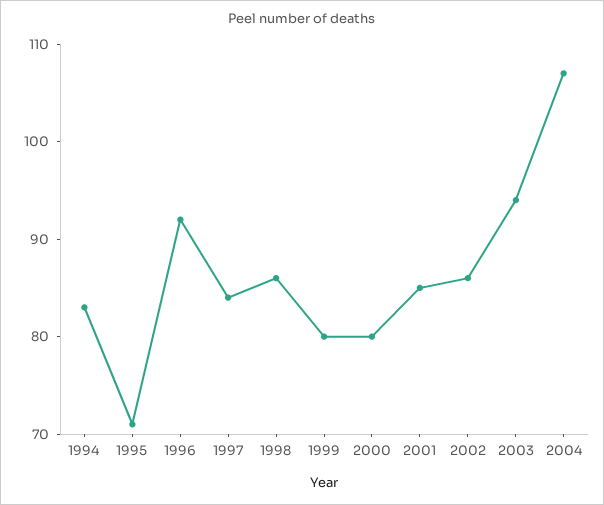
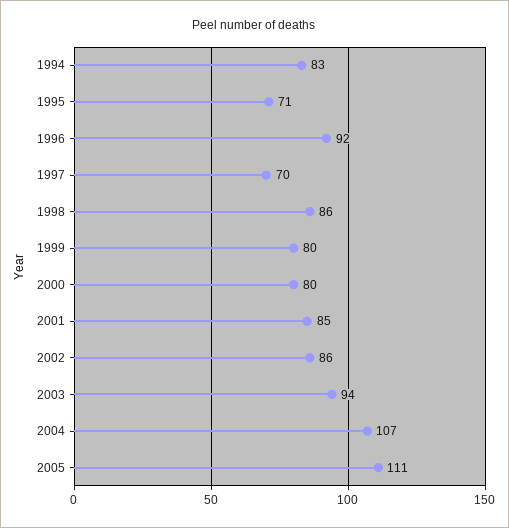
1997: 84 -> 70
2005: none -> 111

